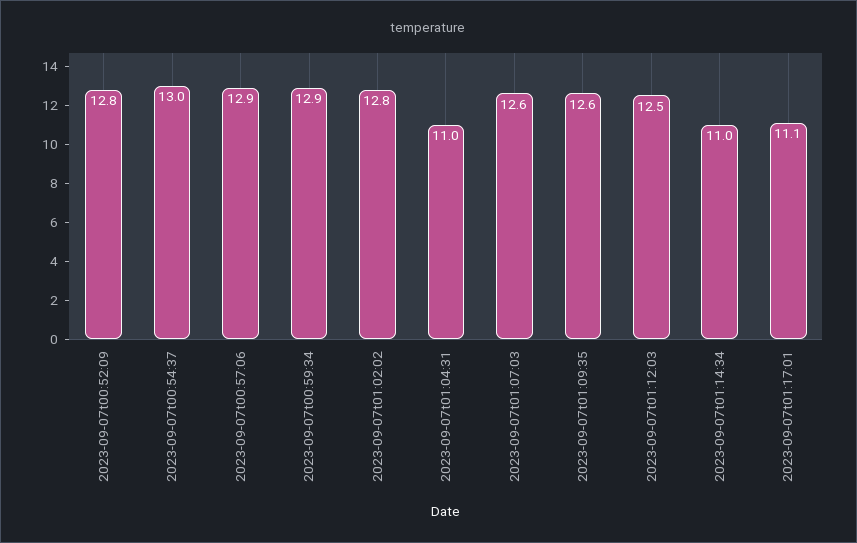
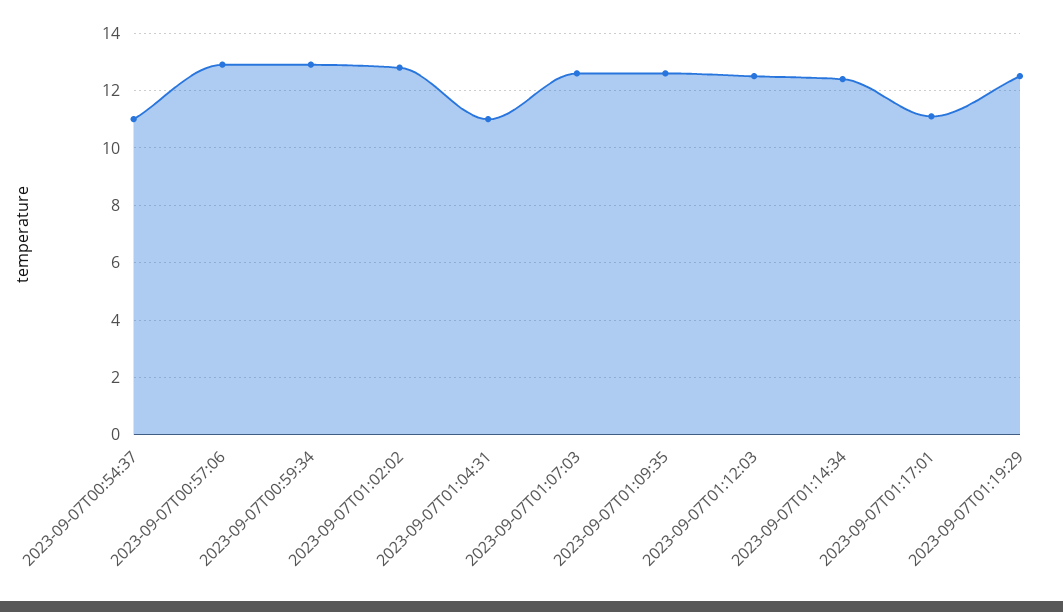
2023-09-07t00:52:09: 12.8 -> none
2023-09-07t00:54:37: 13 -> 11
2023-09-07t01:14:34: 11 -> 12.5
2023-09-07T01:19:29: none -> 12.5

